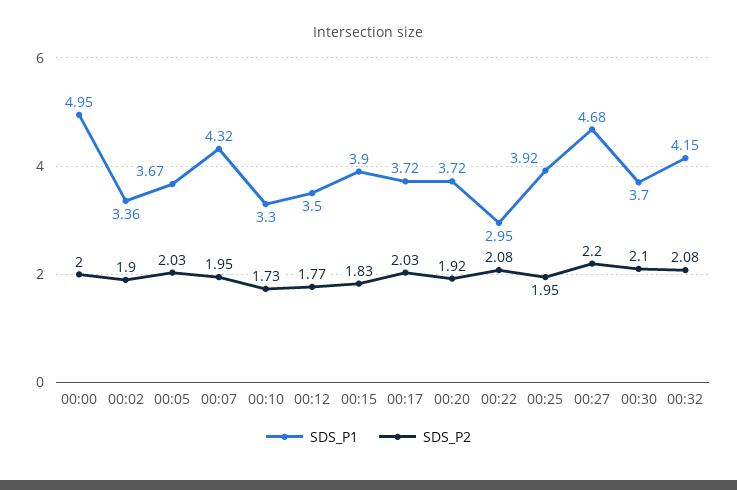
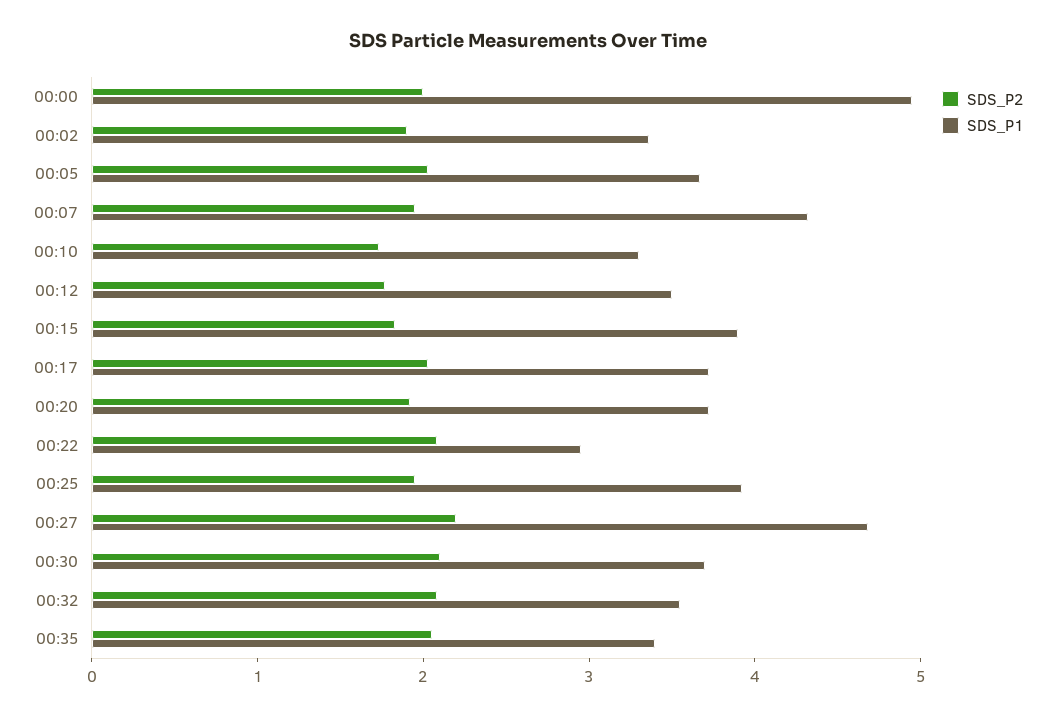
SDS_P1, 00:32: 4.15 -> 3.6
SDS_P2, 00:35: none -> 2
SDS_P1, 00:35: none -> 3.4

